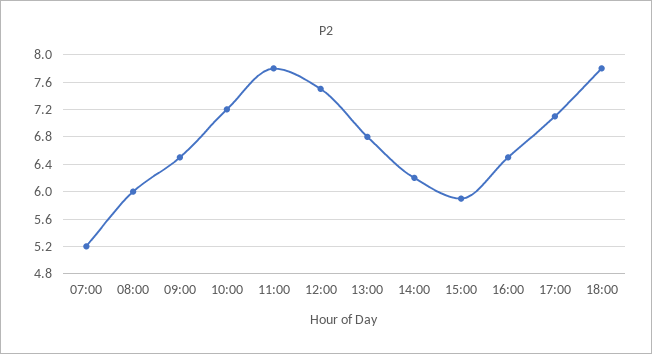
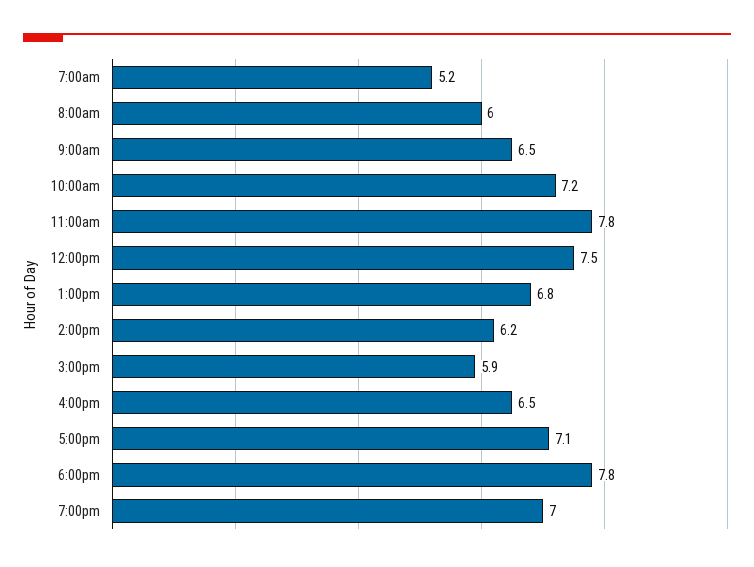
7:00pm: none -> 7

